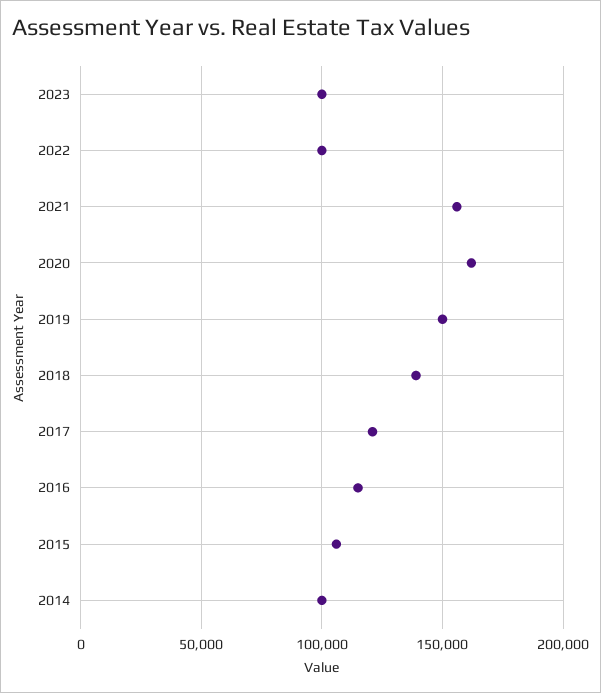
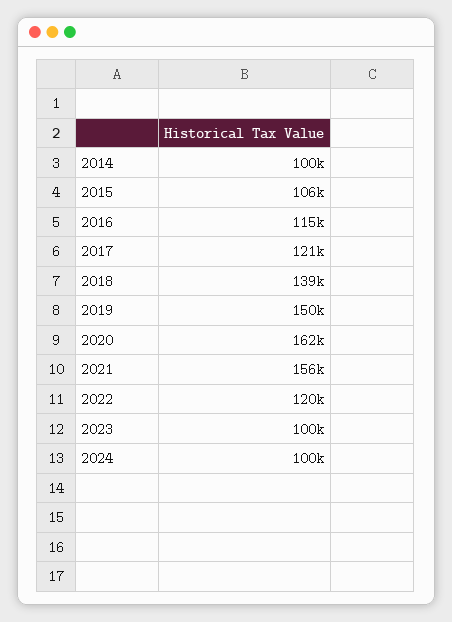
2022: 100000 -> 120000
2024: none -> 100000

